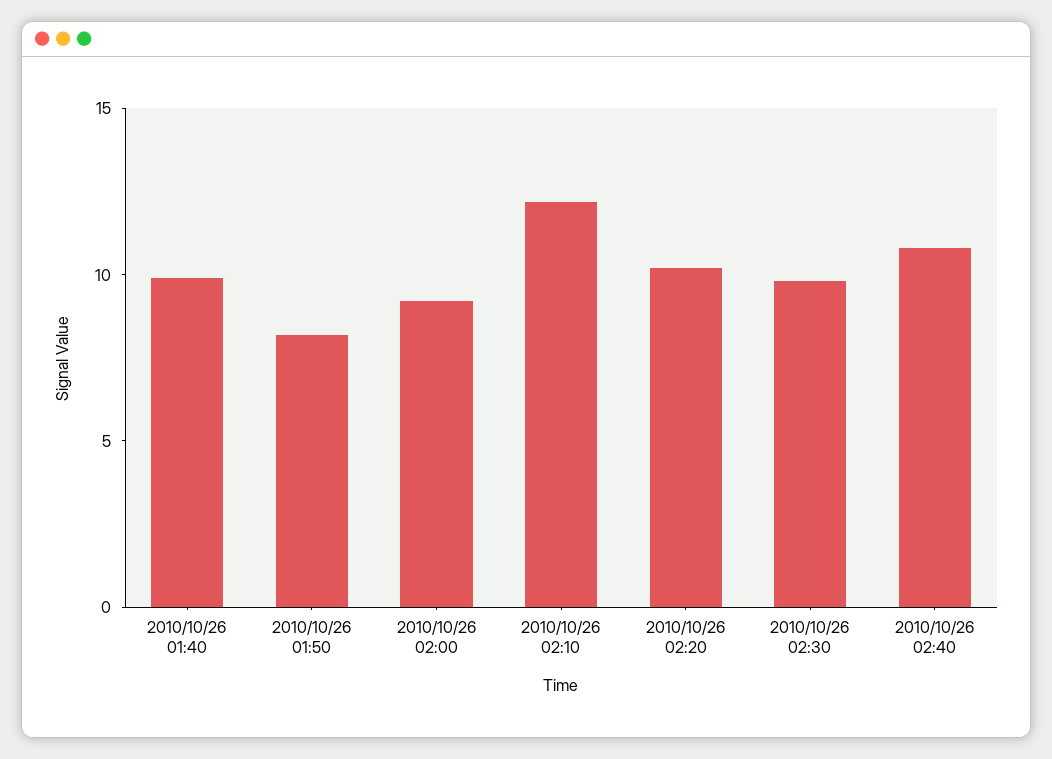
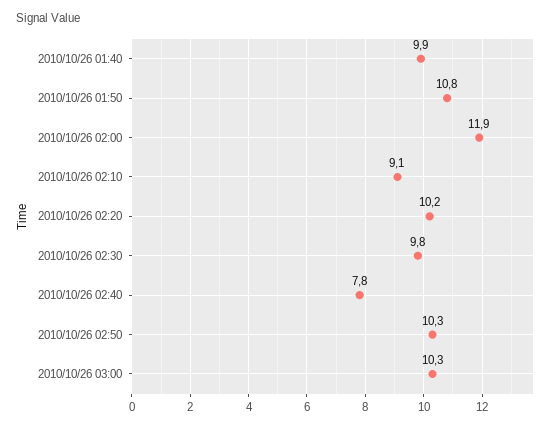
2010/10/26 01:50: 8 -> 10.8
2010/10/26 02:00: 9 -> 11.9
2010/10/26 02:10: 12 -> 9.1
2010/10/26 02:40: 11 -> 7.8
2010/10/26 02:50: none -> 10.3
2010/10/26 03:00: none -> 10.3

